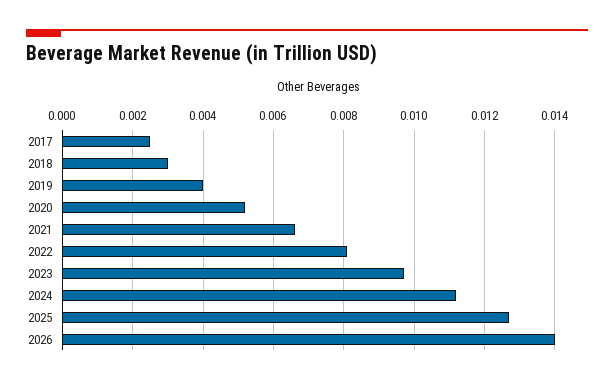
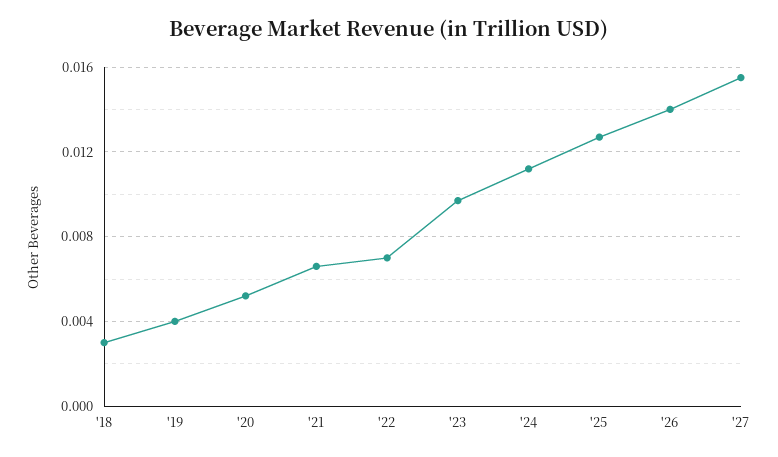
2017: 0.0025 -> none
2022: 0.008 -> 0.007
'27: none -> 0.0155

